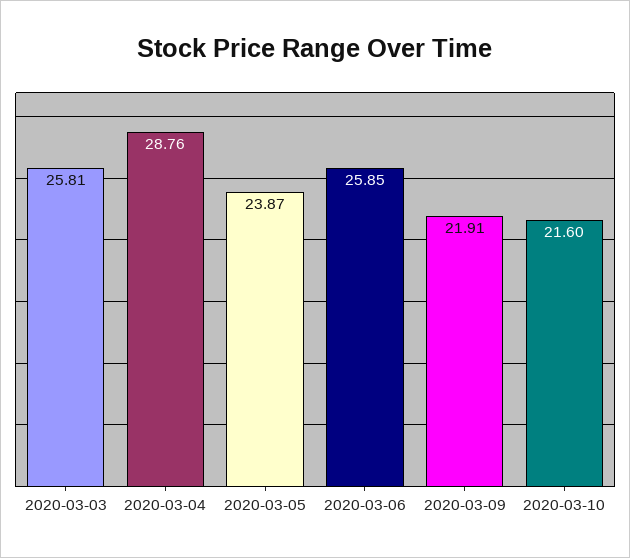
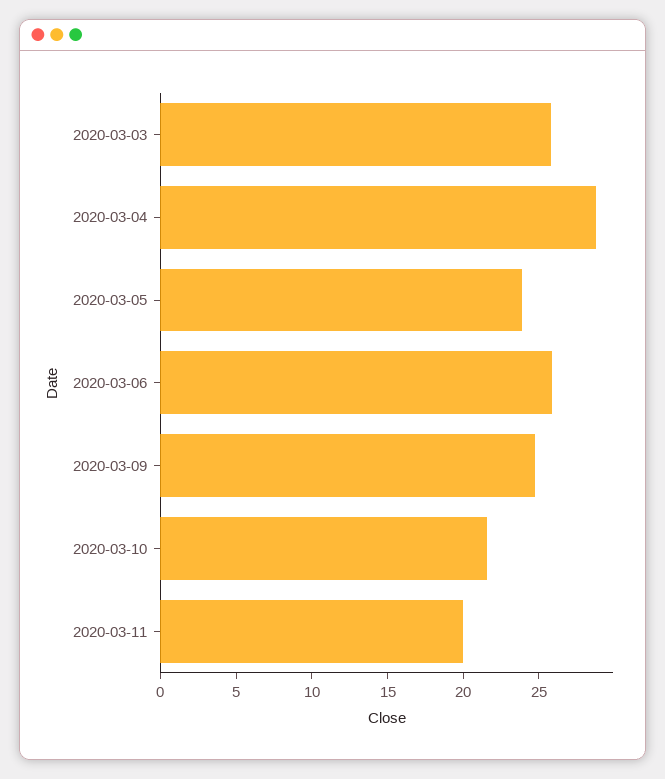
2020-03-09: 21.91 -> 25
2020-03-11: none -> 20

